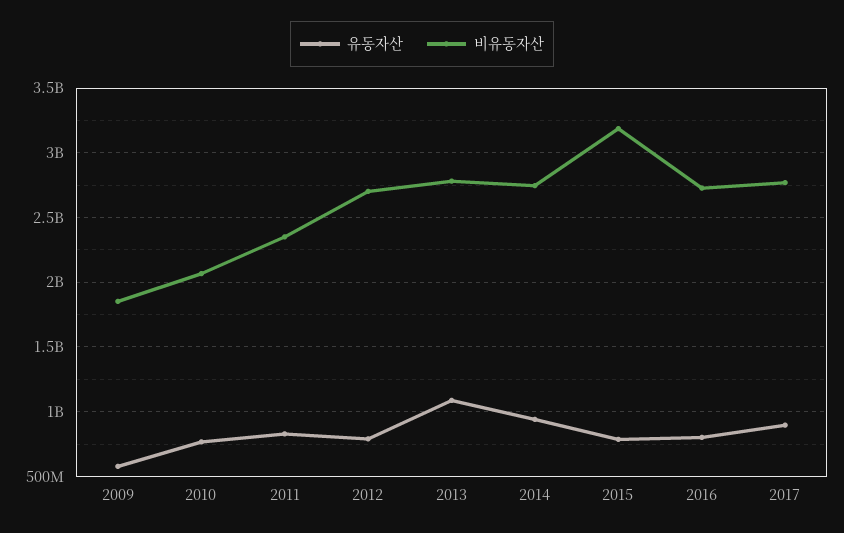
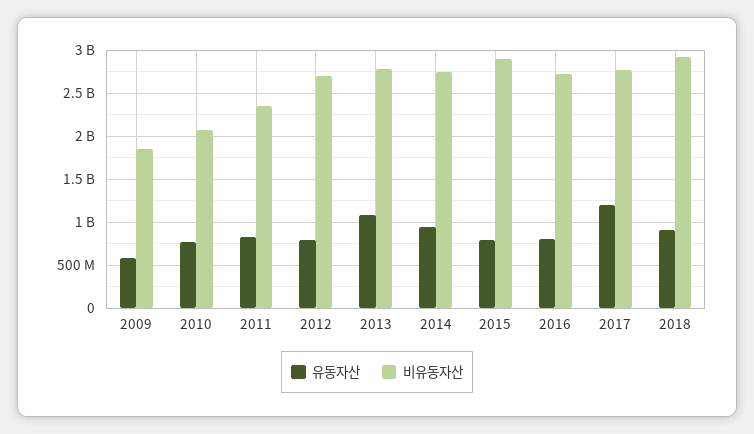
비유동자산, 2015: 3200000000 -> 2900000000
유동자산, 2017: 900000000 -> 1200000000
유동자산, 2018: none -> 900000000
비유동자산, 2018: none -> 2900000000

